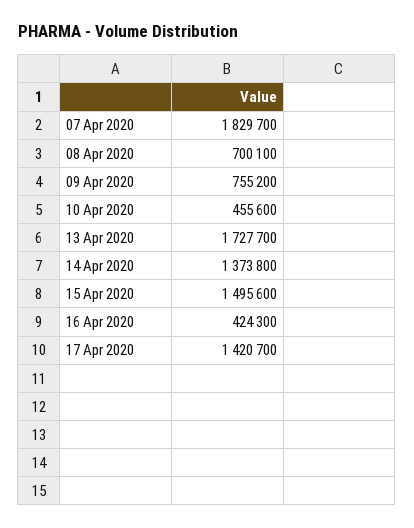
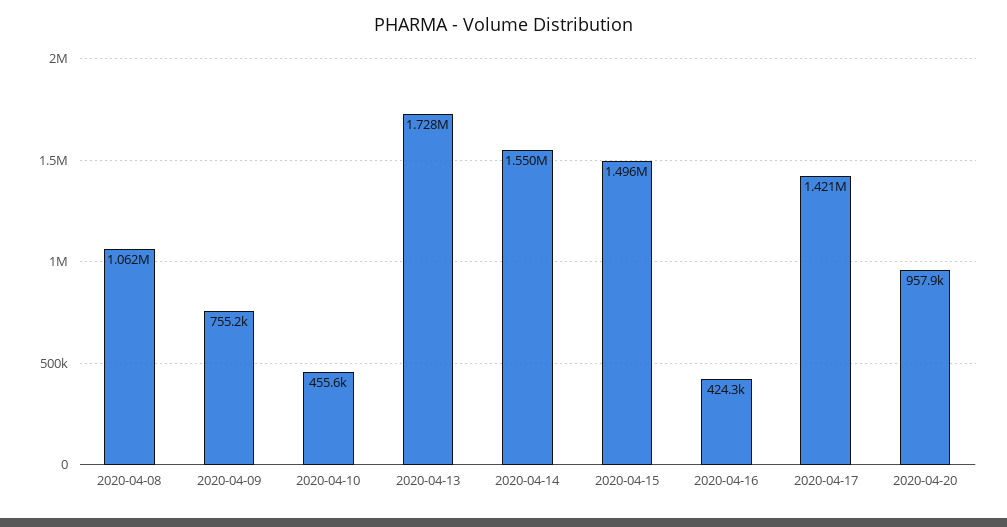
07 Apr 2020: 1829700 -> none
08 Apr 2020: 700100 -> 1062000
14 Apr 2020: 1373800 -> 1550000
2020-04-20: none -> 957900

